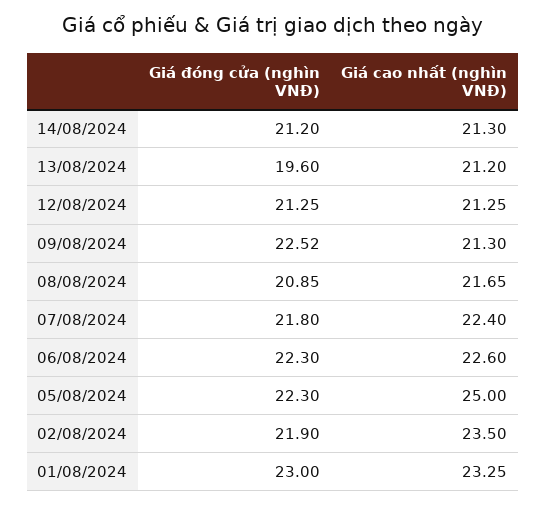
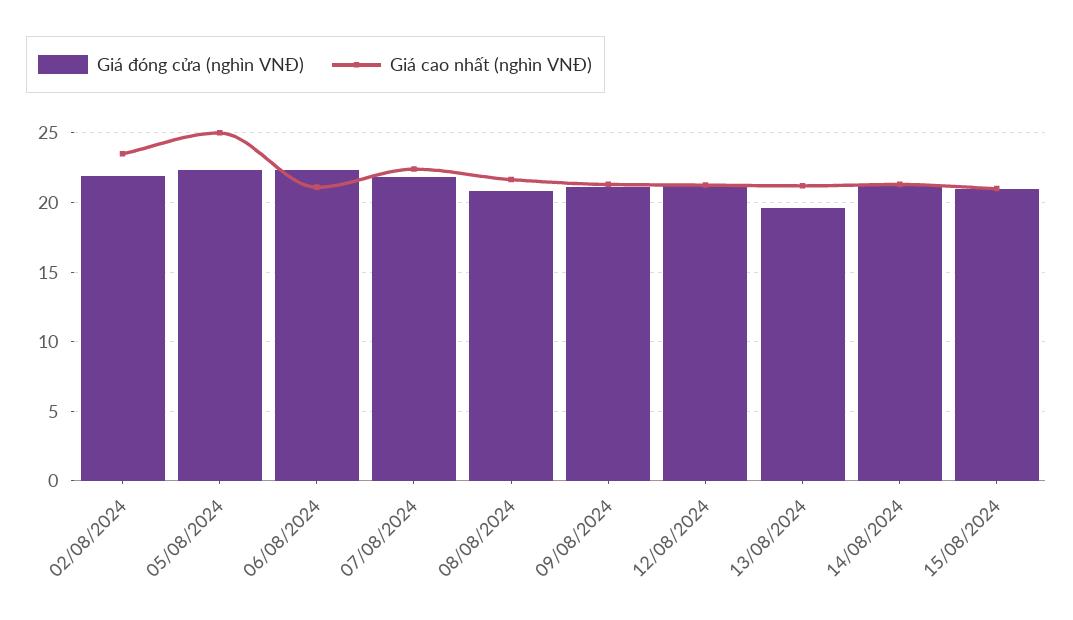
Giá đóng cửa (nghìn VNĐ), 09/08/2024: 22.52 -> 21
Giá cao nhất (nghìn VNĐ), 06/08/2024: 22.6 -> 21
Giá đóng cửa (nghìn VNĐ), 01/08/2024: 23 -> none
Giá cao nhất (nghìn VNĐ), 01/08/2024: 23.25 -> none
Giá đóng cửa (nghìn VNĐ), 15/08/2024: none -> 21
Giá cao nhất (nghìn VNĐ), 15/08/2024: none -> 21

